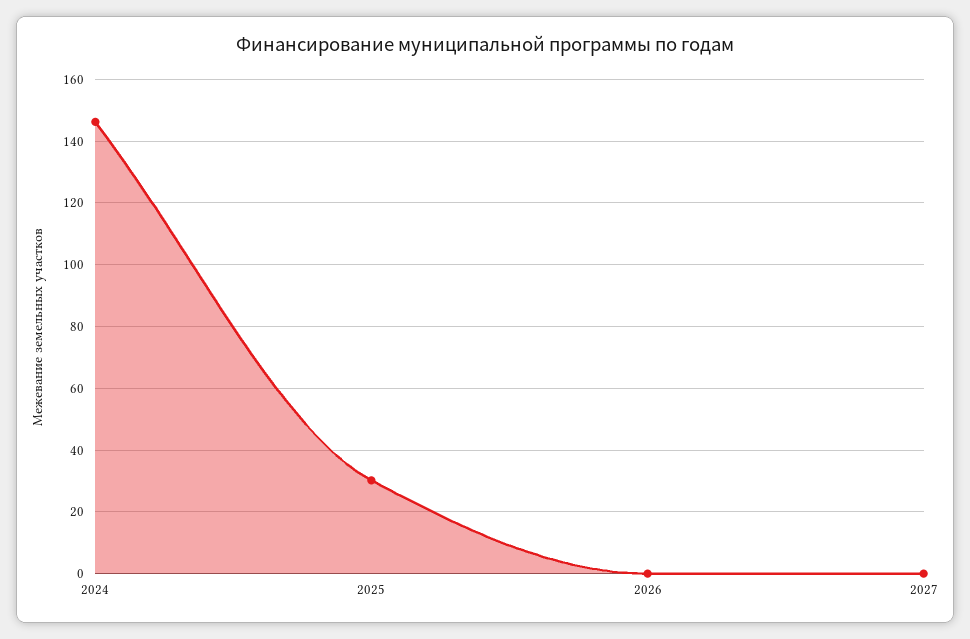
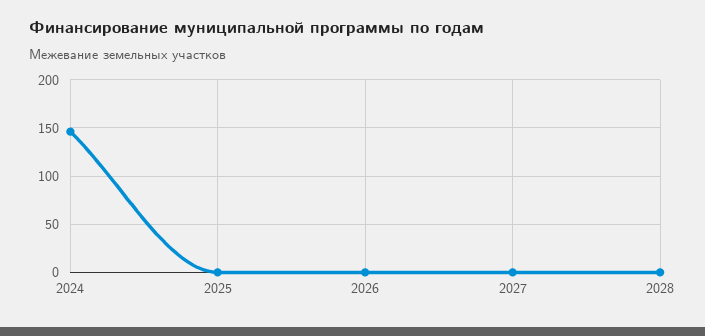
2025: 30 -> 0
2028: none -> 0

